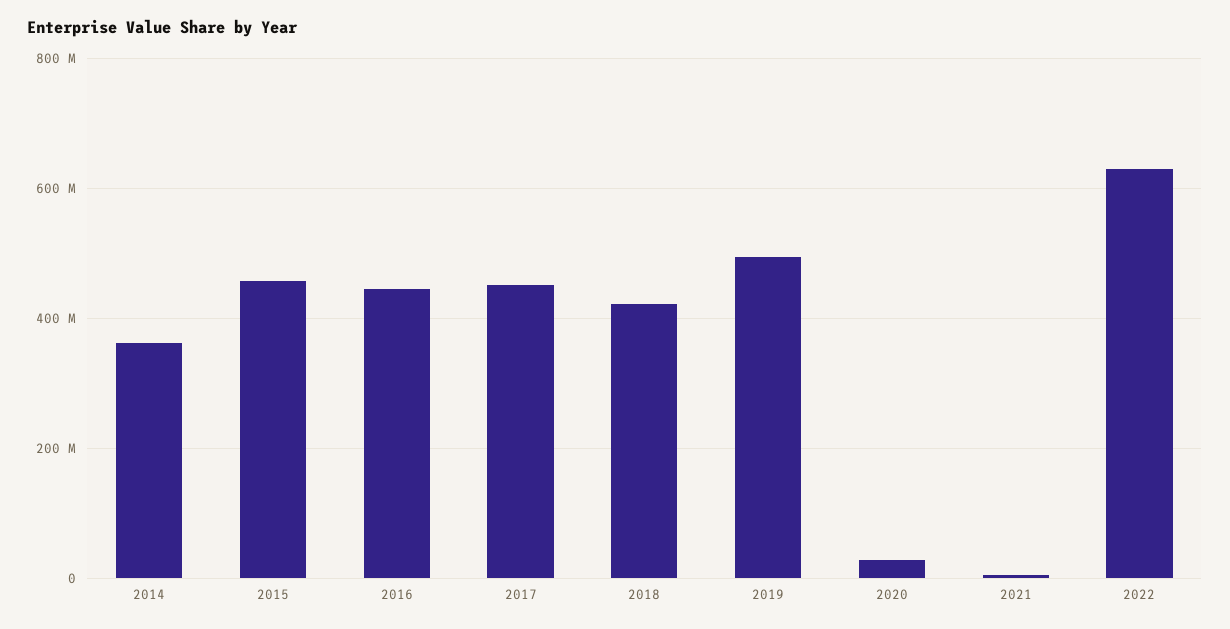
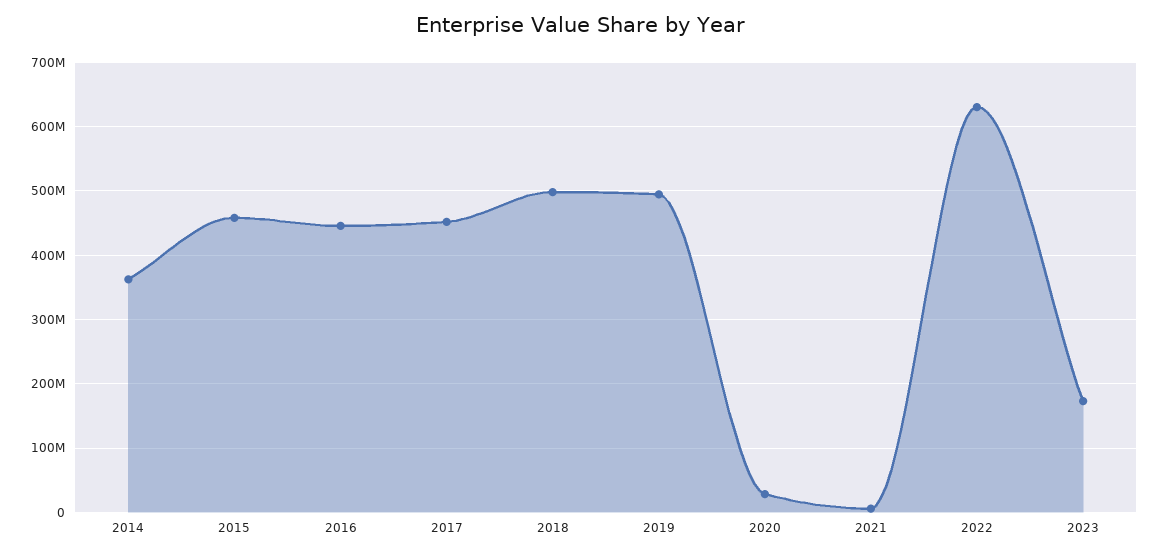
2018: 420000000 -> 500000000
2023: none -> 170000000

